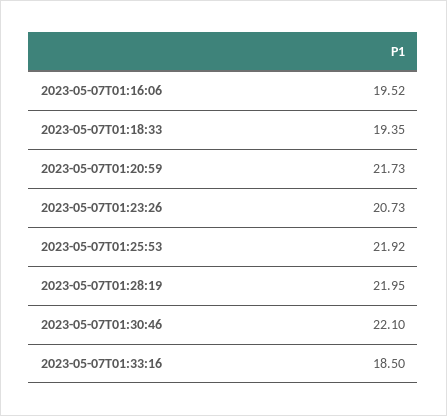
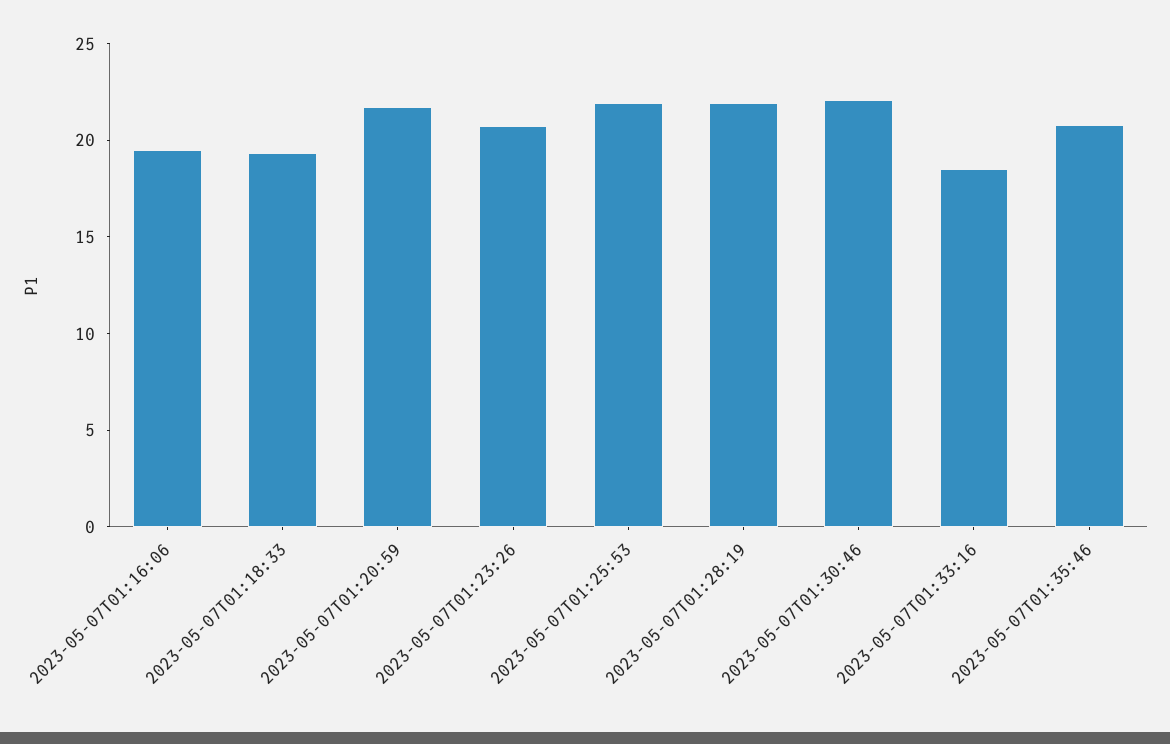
2023-05-07T01:35:46: none -> 21

